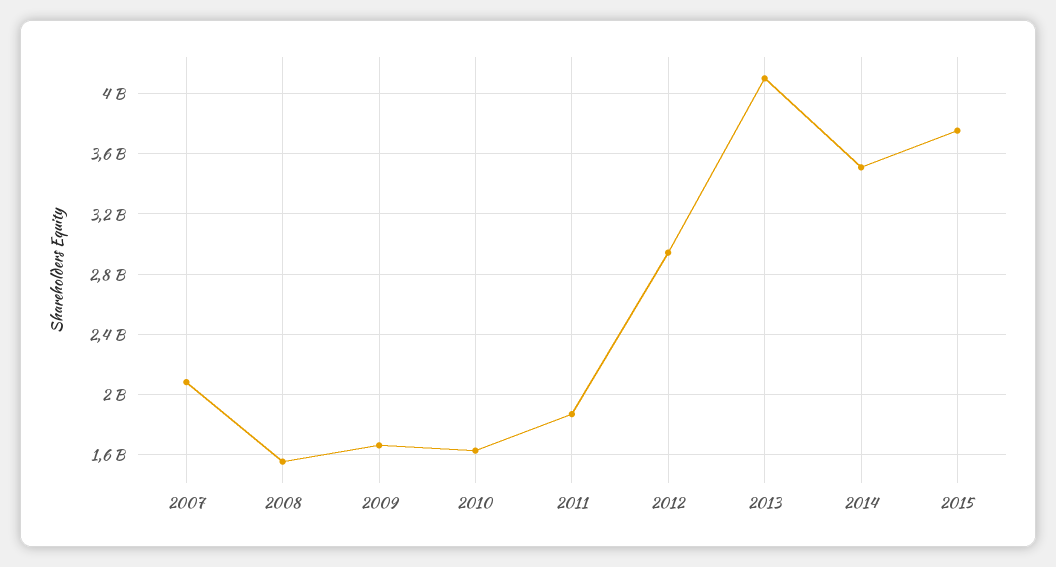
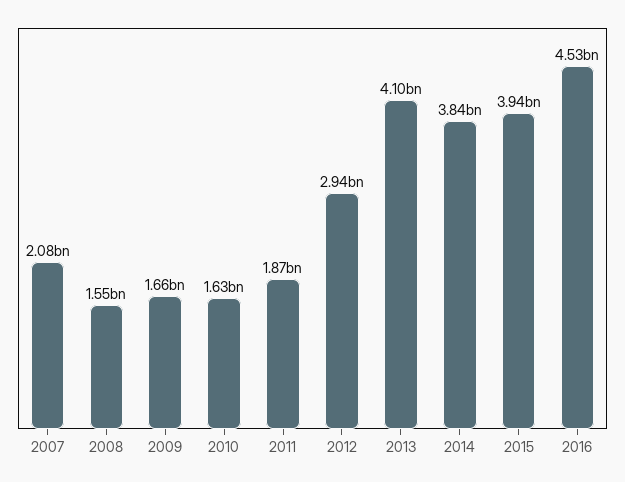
2014: 3500000000 -> 3840000000
2015: 3750000000 -> 3940000000
2016: none -> 4530000000

